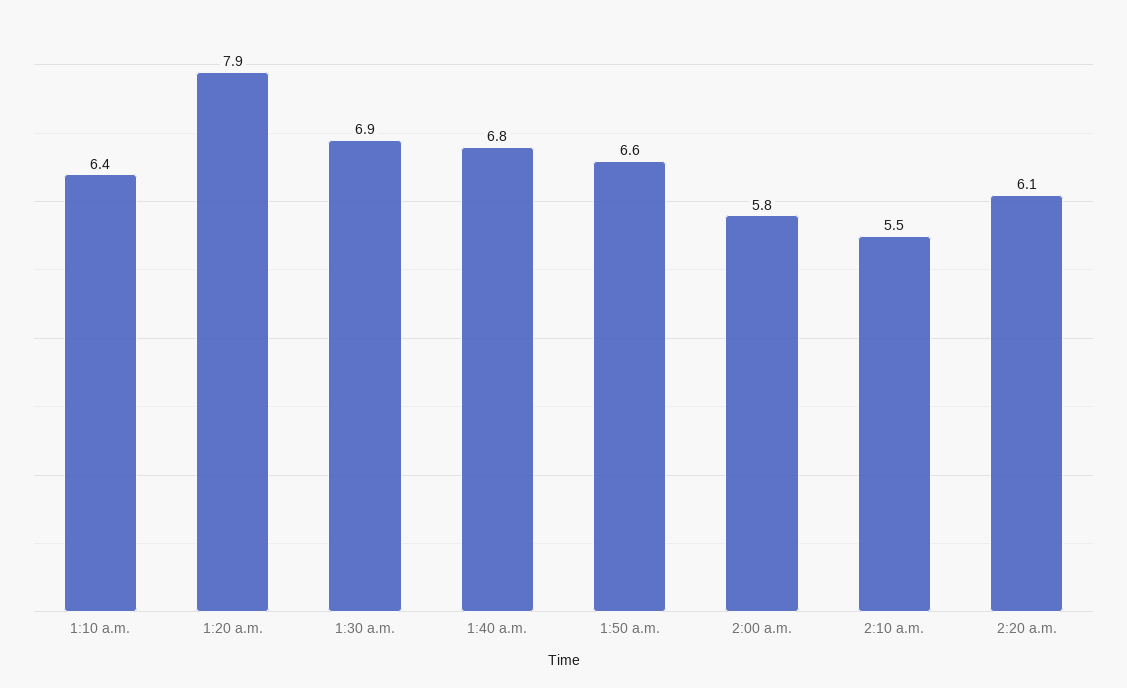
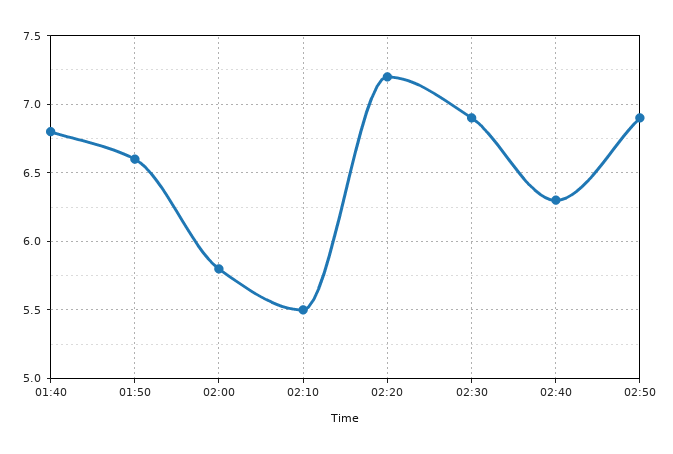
1:10 a.m.: 6.4 -> none
1:20 a.m.: 7.9 -> none
1:30 a.m.: 6.9 -> none
2:20 a.m.: 6.1 -> 7.2
02:30: none -> 6.9
02:40: none -> 6.3
02:50: none -> 6.9

